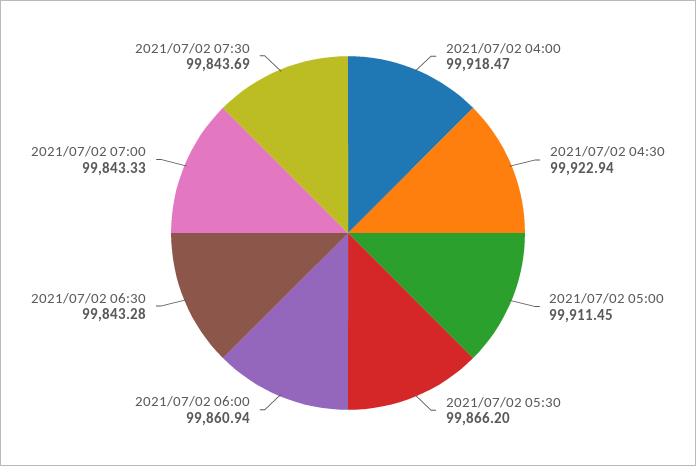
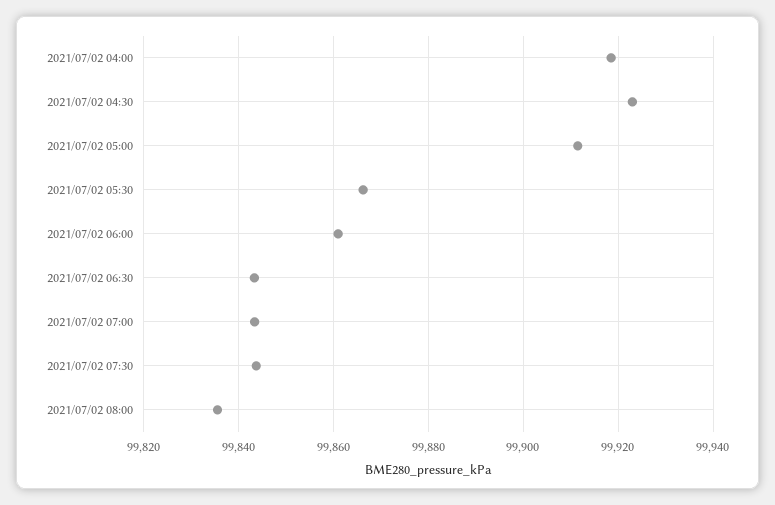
2021/07/02 08:00: none -> 99836

